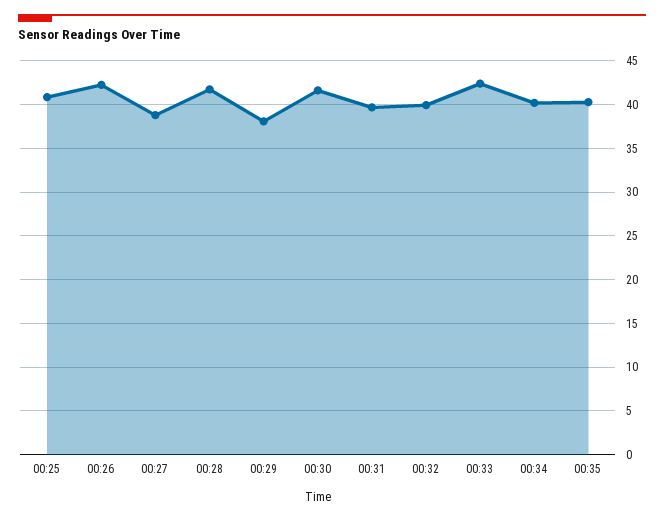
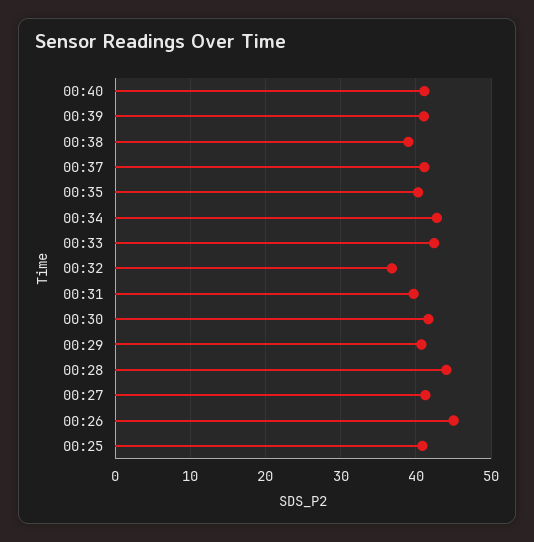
00:26: 42 -> 45
00:27: 39 -> 41
00:28: 42 -> 44
00:29: 38 -> 41
00:32: 40 -> 37
00:34: 40 -> 43
00:40: none -> 41
00:39: none -> 41
00:38: none -> 39
00:37: none -> 41

